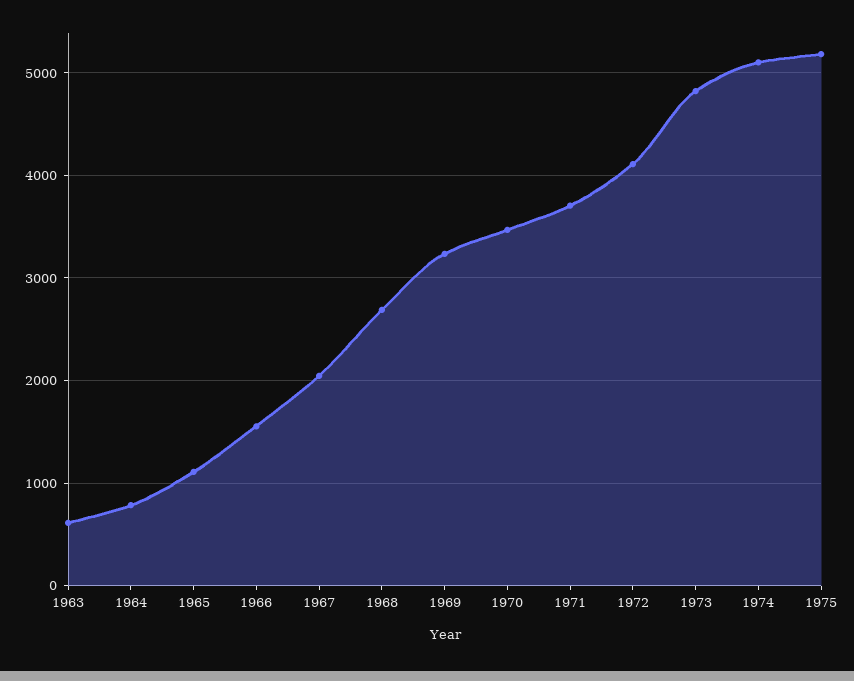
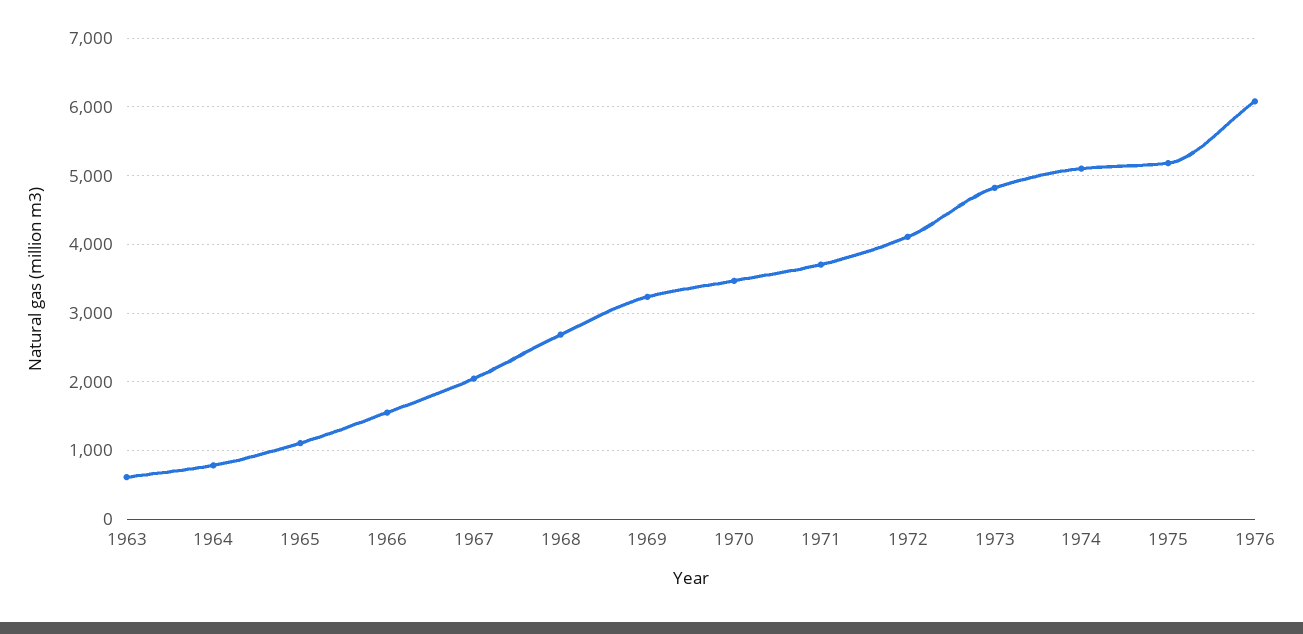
1976: none -> 6100

